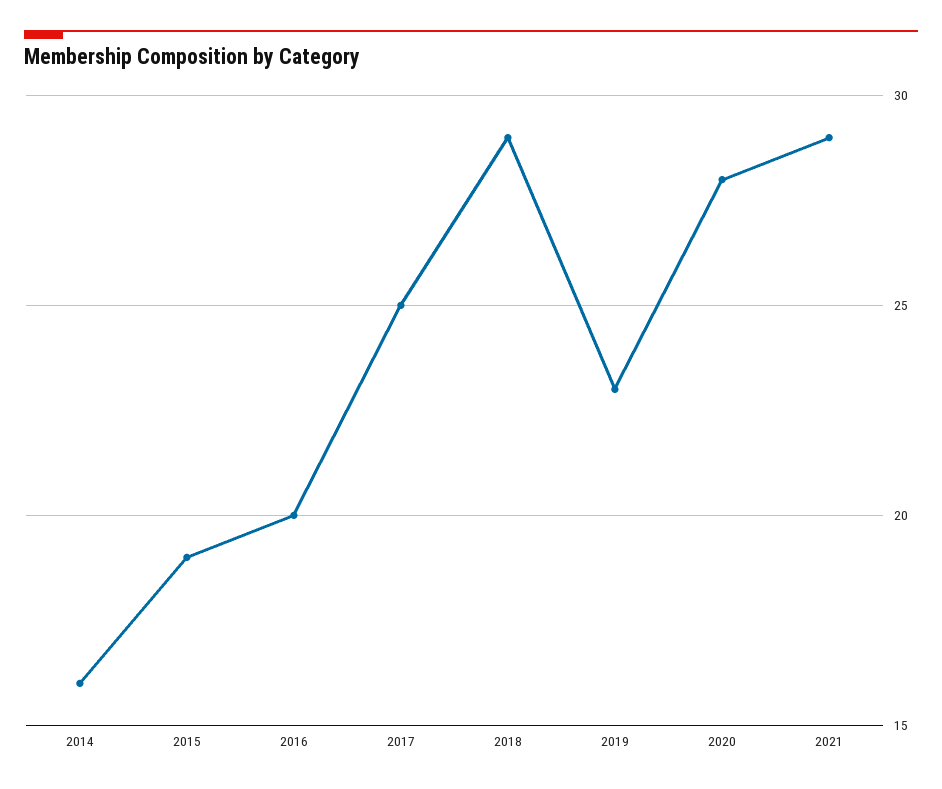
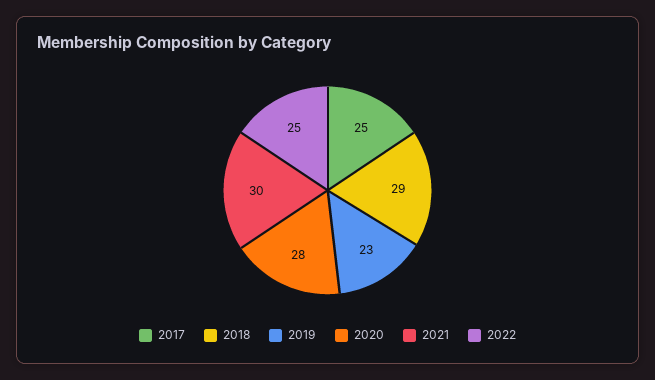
2014: 16 -> none
2015: 19 -> none
2016: 20 -> none
2021: 29 -> 30
2022: none -> 25

